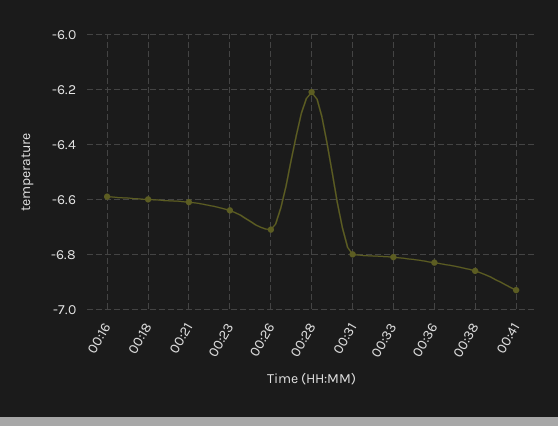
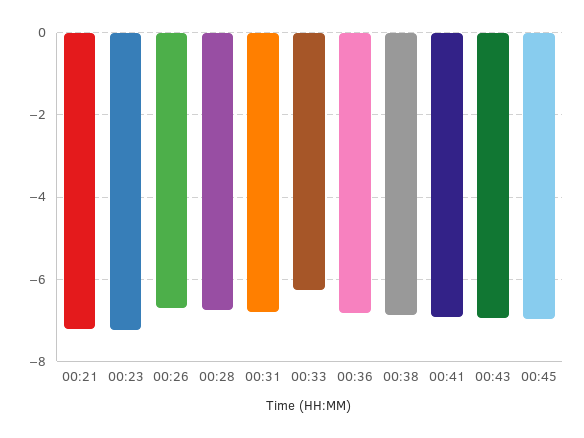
00:16: -6.6 -> none
00:18: -6.6 -> none
00:21: -6.6 -> -7.2
00:23: -6.65 -> -7.2
00:28: -6.2 -> -6.8
00:33: -6.8 -> -6.2
00:43: none -> -7
00:45: none -> -7

